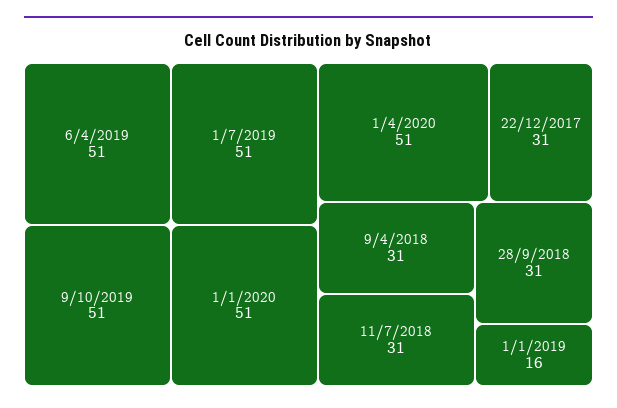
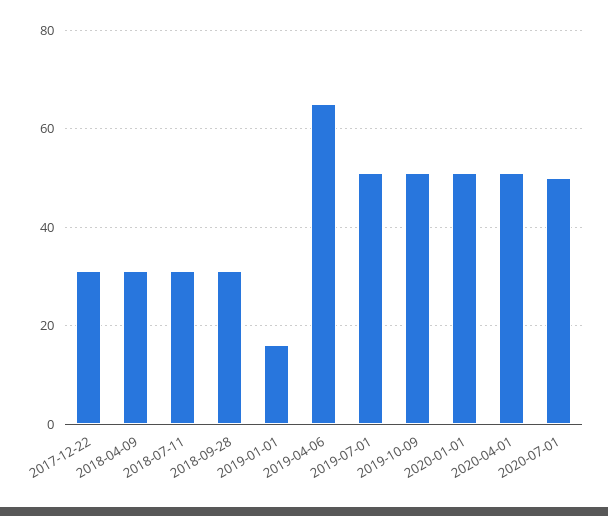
6/4/2019: 51 -> 65
2020-07-01: none -> 50

